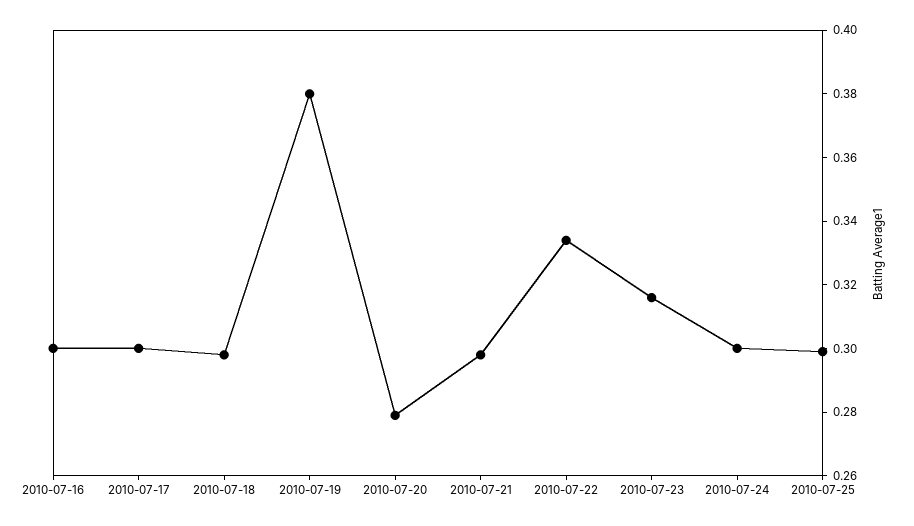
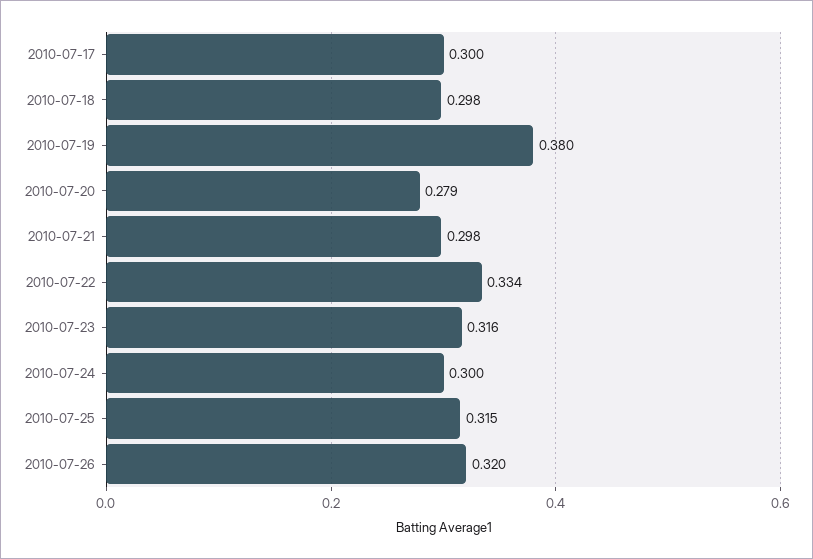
2010-07-16: 0.3 -> none
2010-07-25: 0.3 -> 0.315
2010-07-26: none -> 0.32

